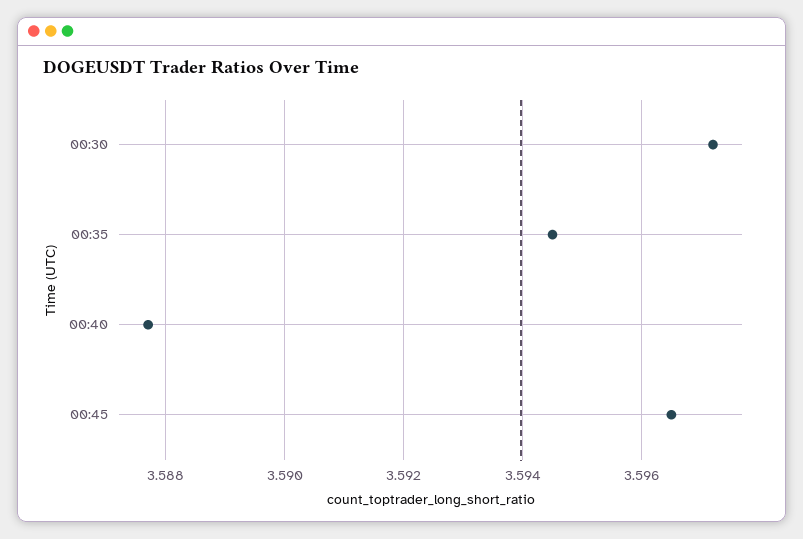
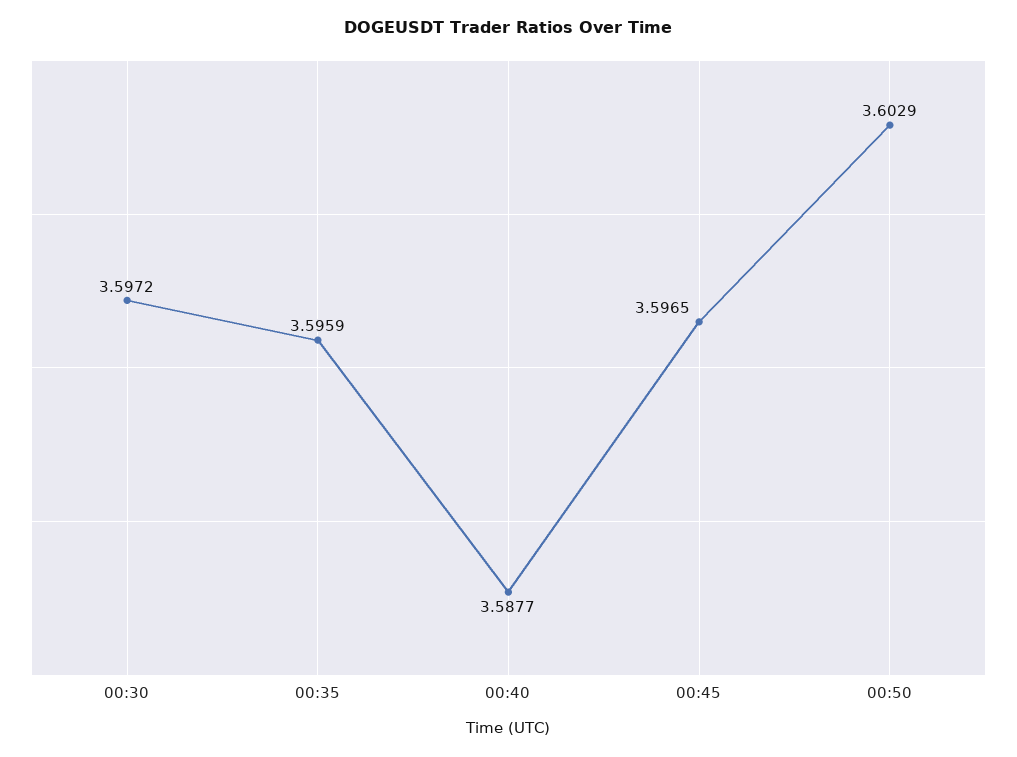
00:35: 3.5945 -> 3.5959
00:50: none -> 3.6029

